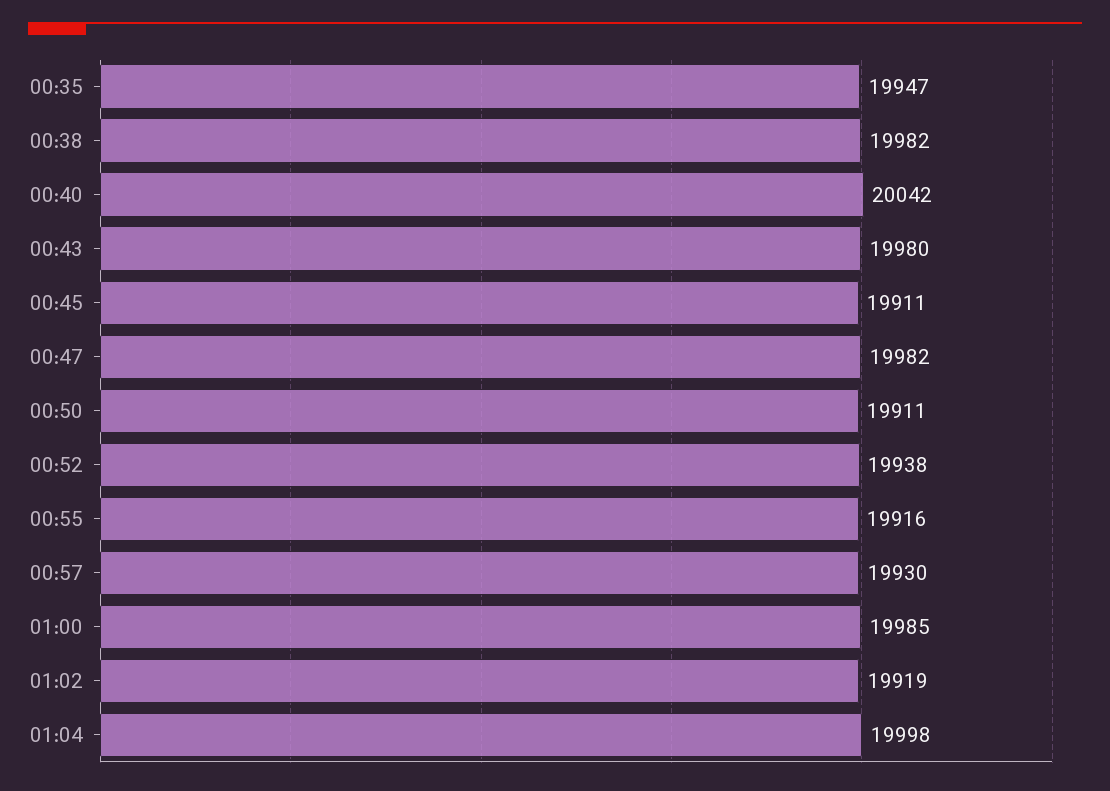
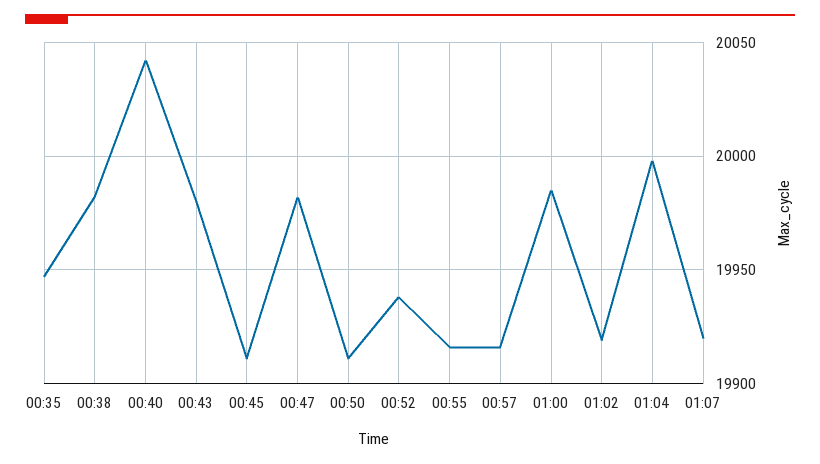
00:57: 19930 -> 19915
01:07: none -> 19920

